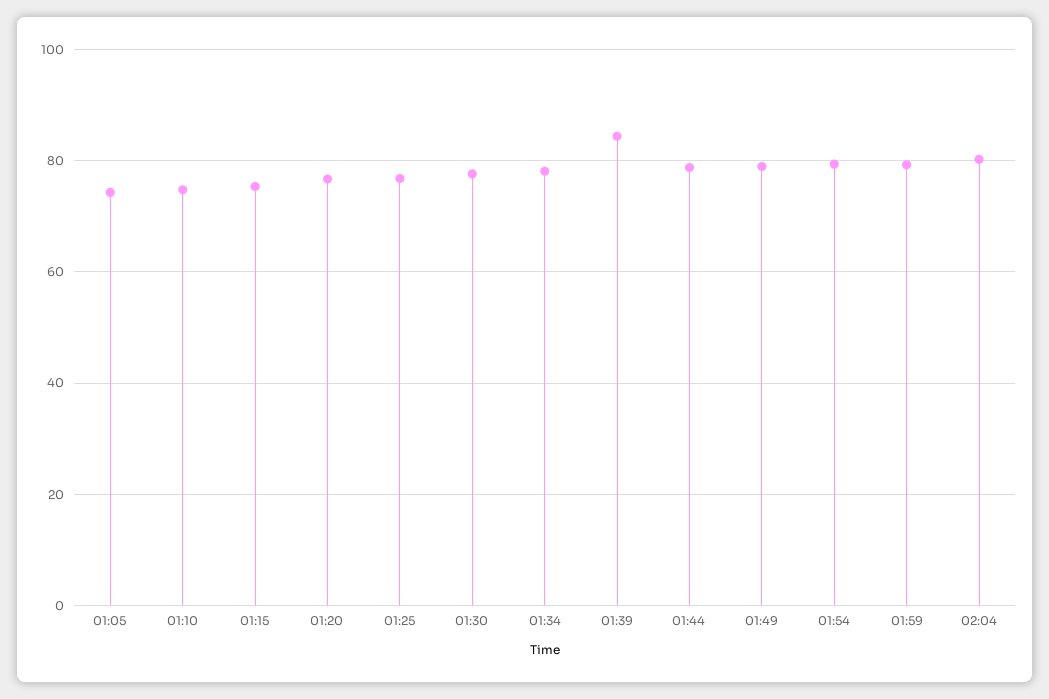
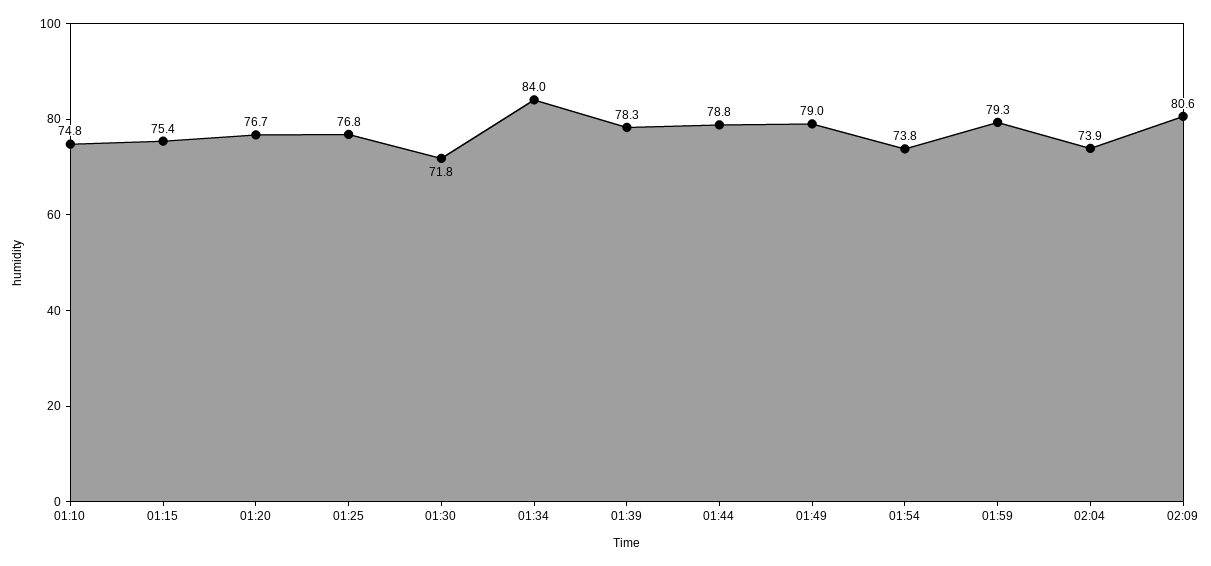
01:05: 74 -> none
01:30: 78 -> 71.8
01:34: 78 -> 84
01:39: 84 -> 78.3
01:54: 80 -> 73.8
02:04: 80 -> 73.9
02:09: none -> 80.6

